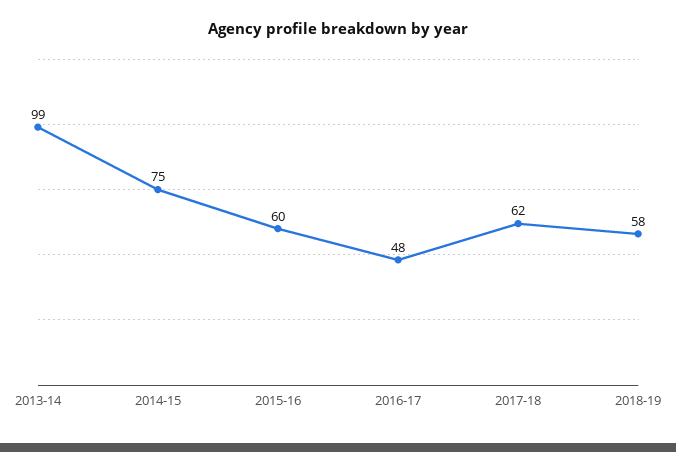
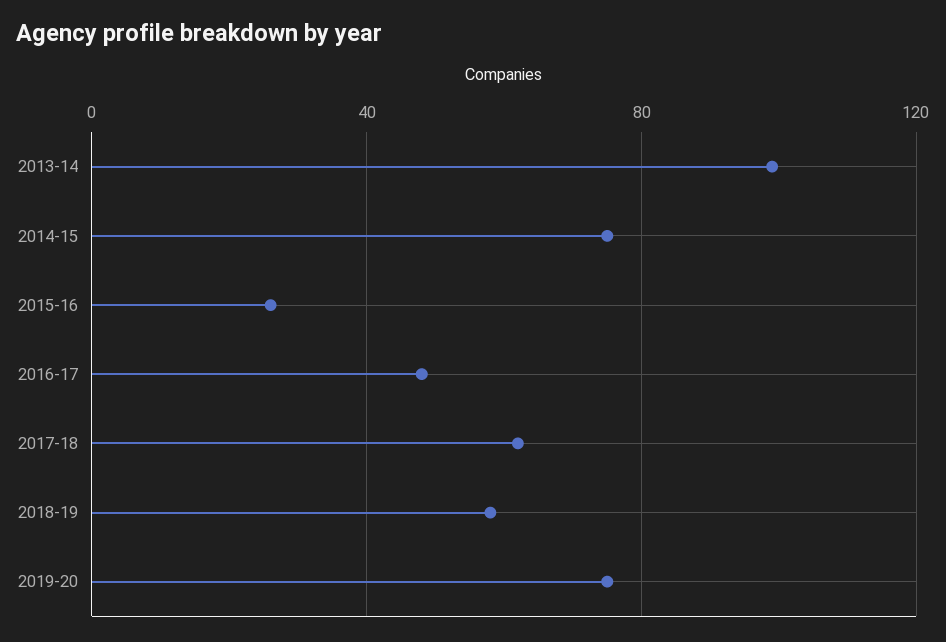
2015-16: 60 -> 25
2019-20: none -> 75

